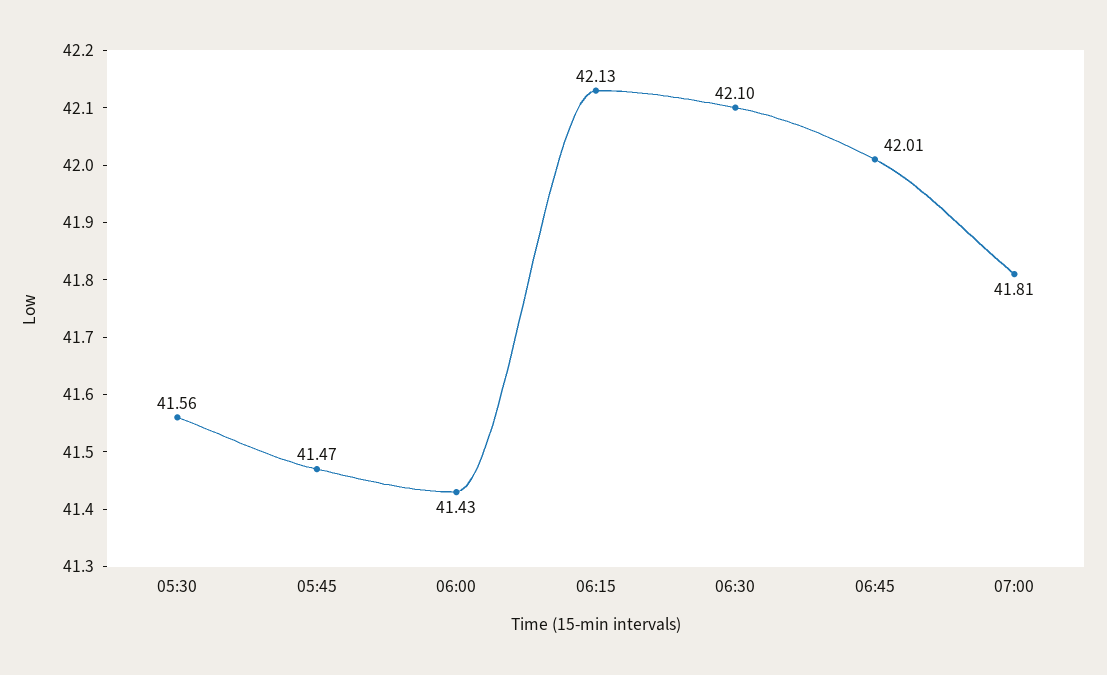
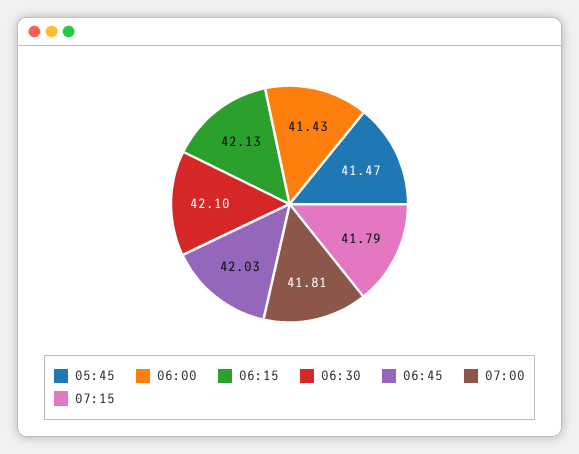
05:30: 41.56 -> none
06:45: 42.01 -> 42.03
07:15: none -> 41.79

